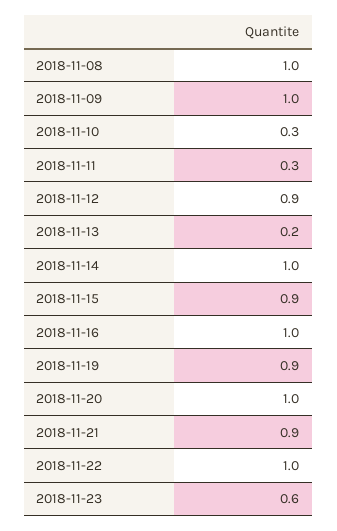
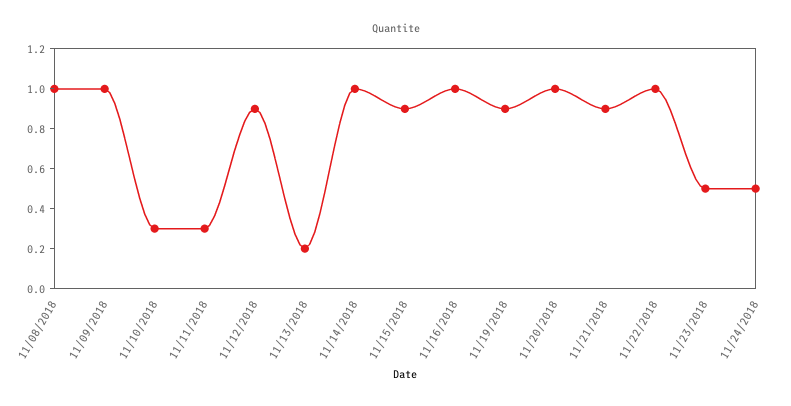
2018-11-23: 0.6 -> 0.5
11/24/2018: none -> 0.5

